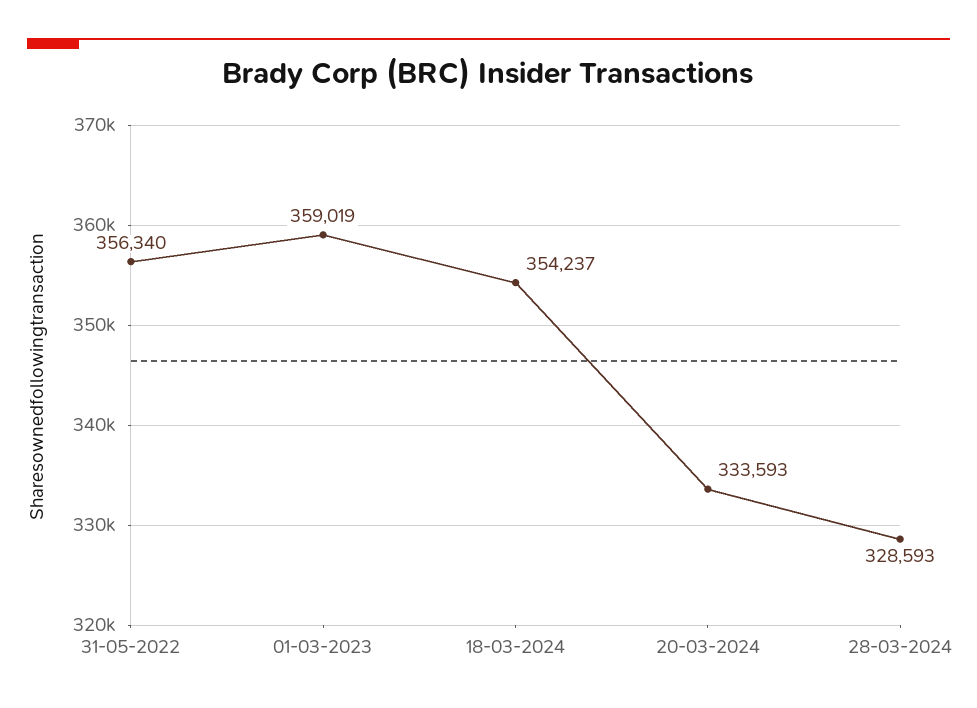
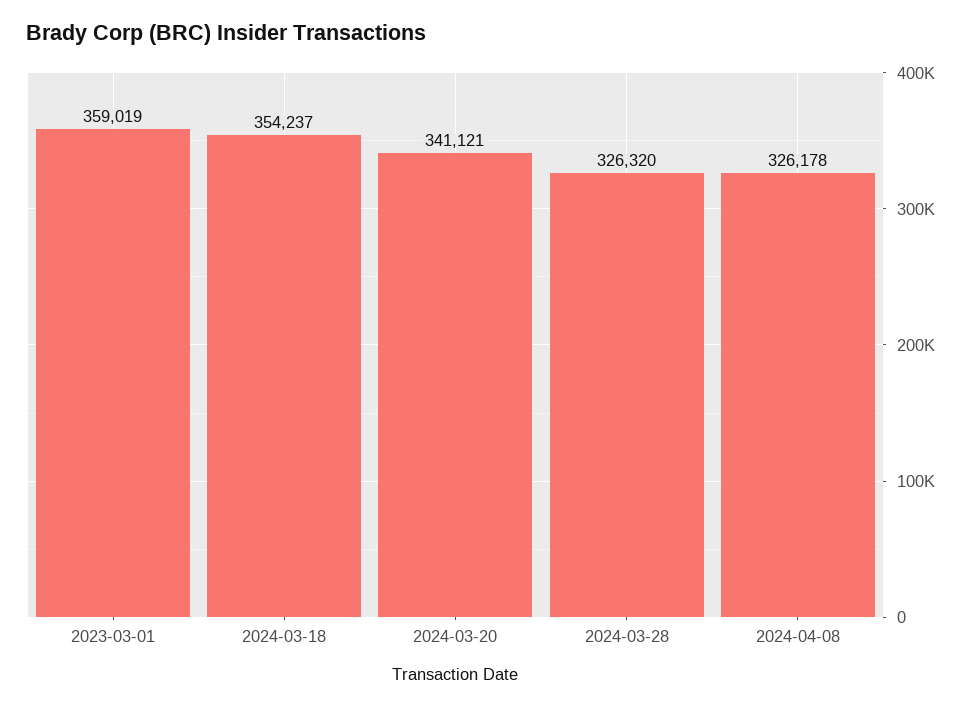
31-05-2022: 356340 -> none
20-03-2024: 333593 -> 341121
28-03-2024: 328593 -> 326320
2024-04-08: none -> 326178

